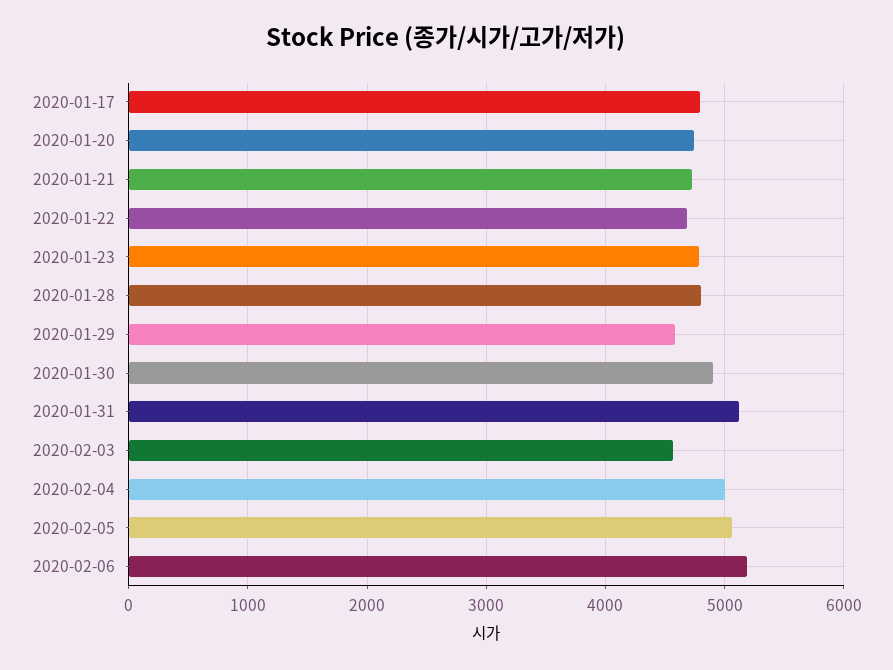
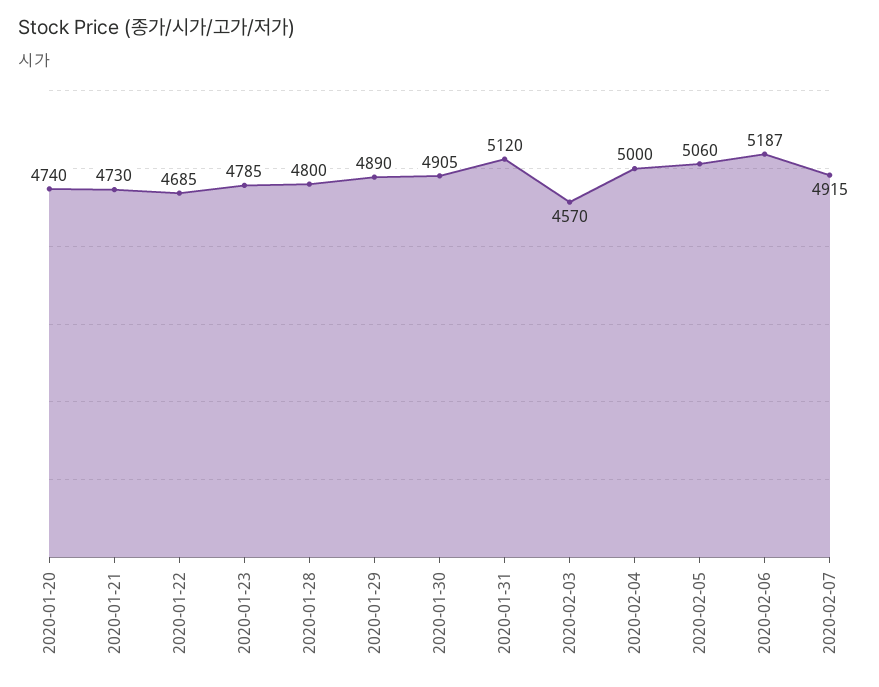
2020-01-17: 4800 -> none
2020-01-29: 4600 -> 4890
2020-02-07: none -> 4915

